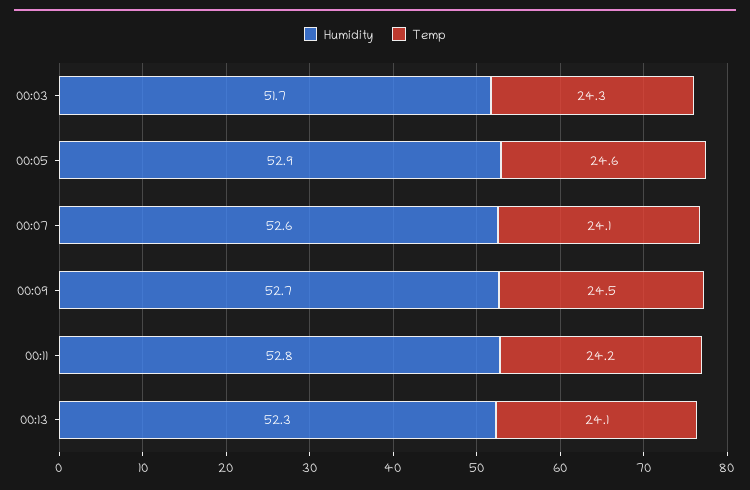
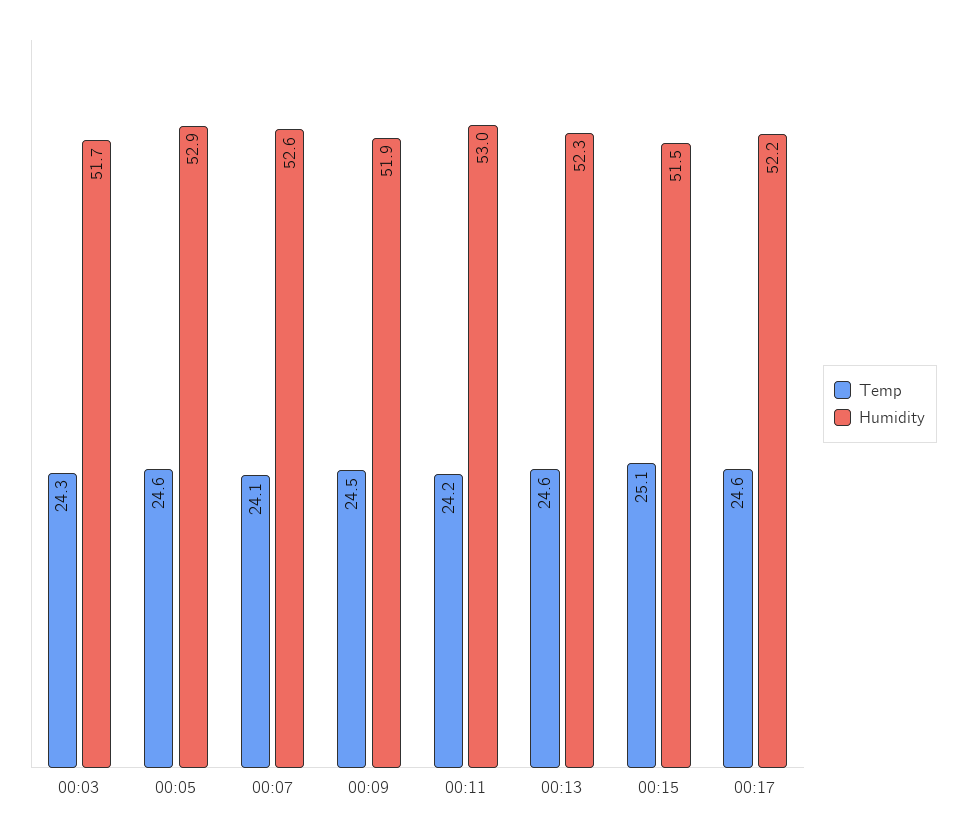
Humidity, 00:09: 52.7 -> 51.9
Humidity, 00:11: 52.8 -> 53
Temp, 00:13: 24.1 -> 24.6
Temp, 00:15: none -> 25.1
Humidity, 00:15: none -> 51.5
Temp, 00:17: none -> 24.6
Humidity, 00:17: none -> 52.2

